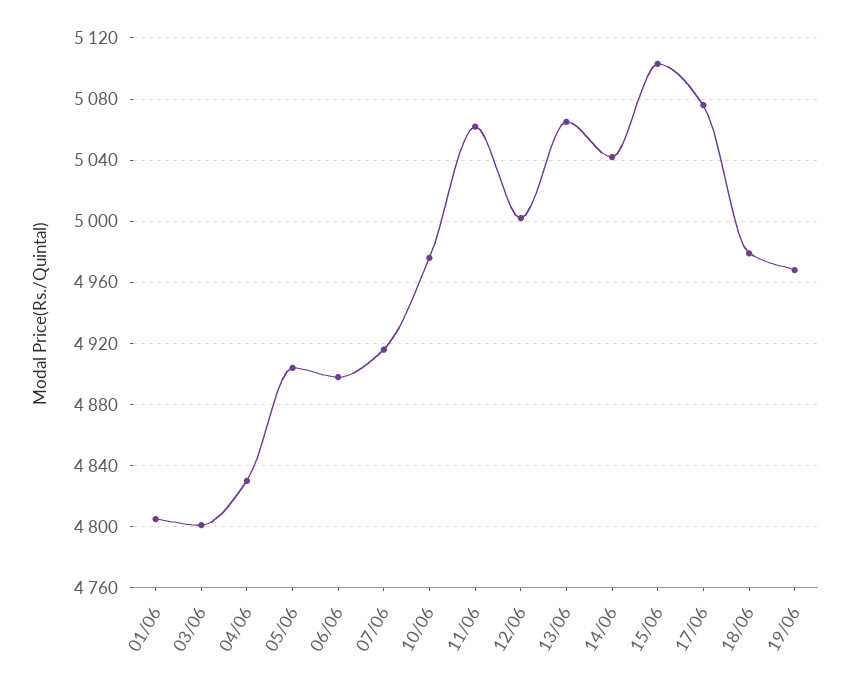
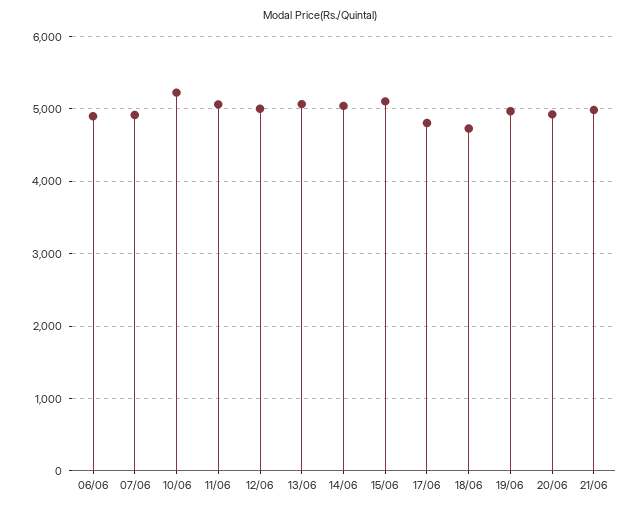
01/06: 4805 -> none
03/06: 4800 -> none
04/06: 4830 -> none
05/06: 4905 -> none
10/06: 4975 -> 5200
17/06: 5075 -> 4800
18/06: 4980 -> 4700
20/06: none -> 4900
21/06: none -> 5000

